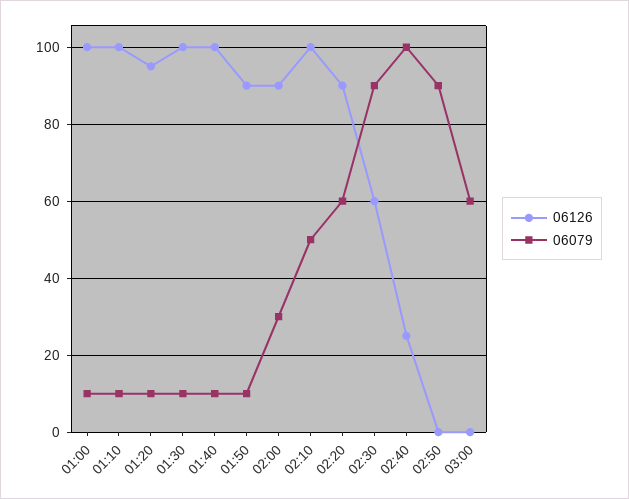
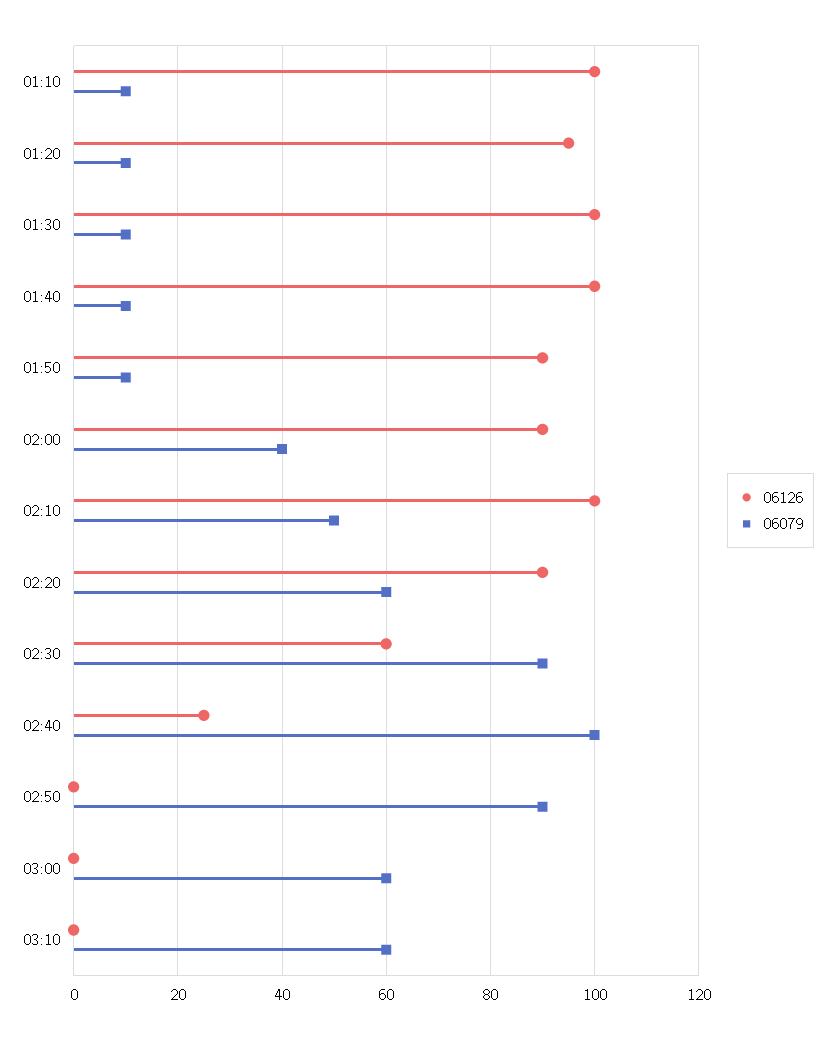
06126, 01:00: 100 -> none
06079, 01:00: 10 -> none
06079, 02:00: 30 -> 40
06126, 03:10: none -> 0
06079, 03:10: none -> 60

